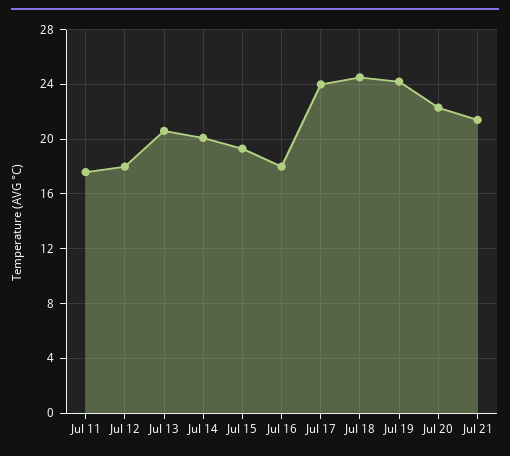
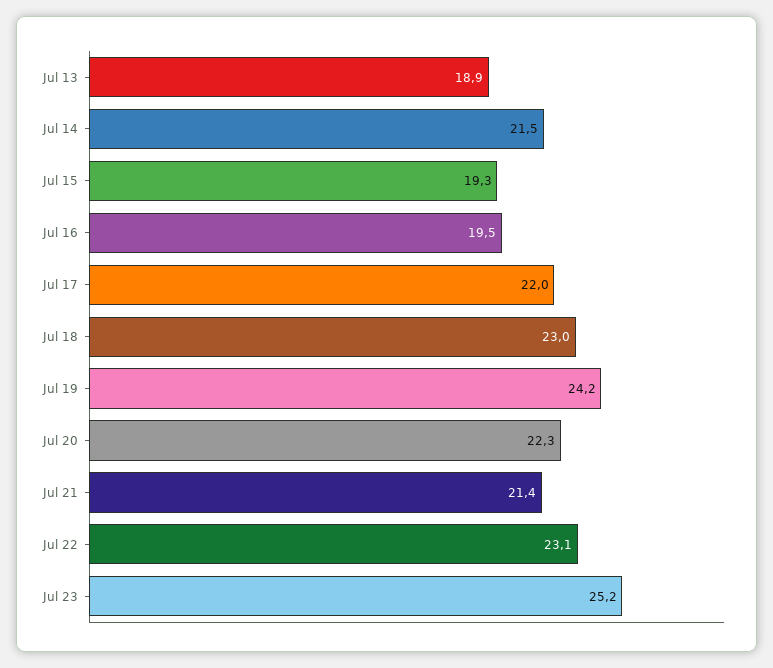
Jul 11: 17.5 -> none
Jul 12: 18 -> none
Jul 13: 20.5 -> 18.9
Jul 14: 20 -> 21.5
Jul 16: 18 -> 19.5
Jul 17: 24 -> 22
Jul 18: 24.5 -> 23
Jul 22: none -> 23.1
Jul 23: none -> 25.2

